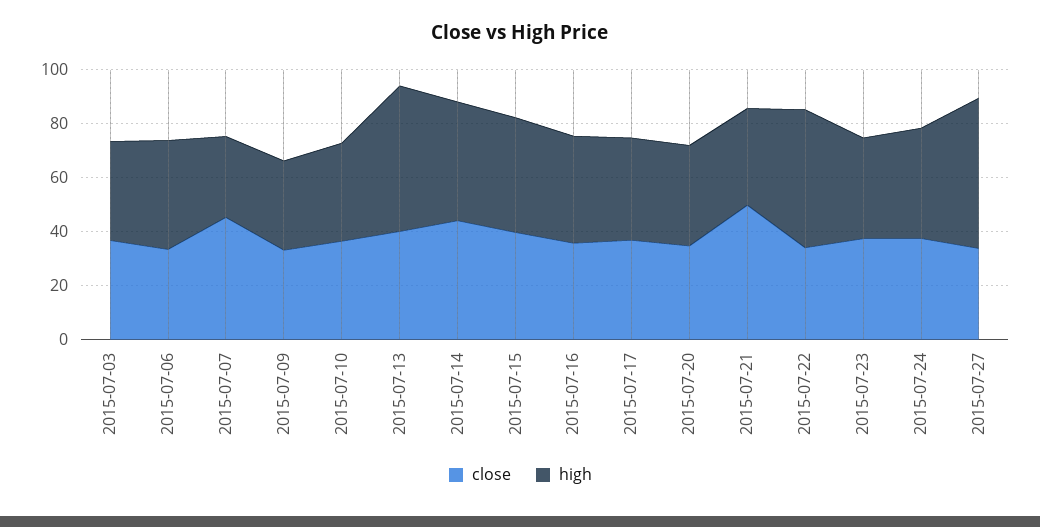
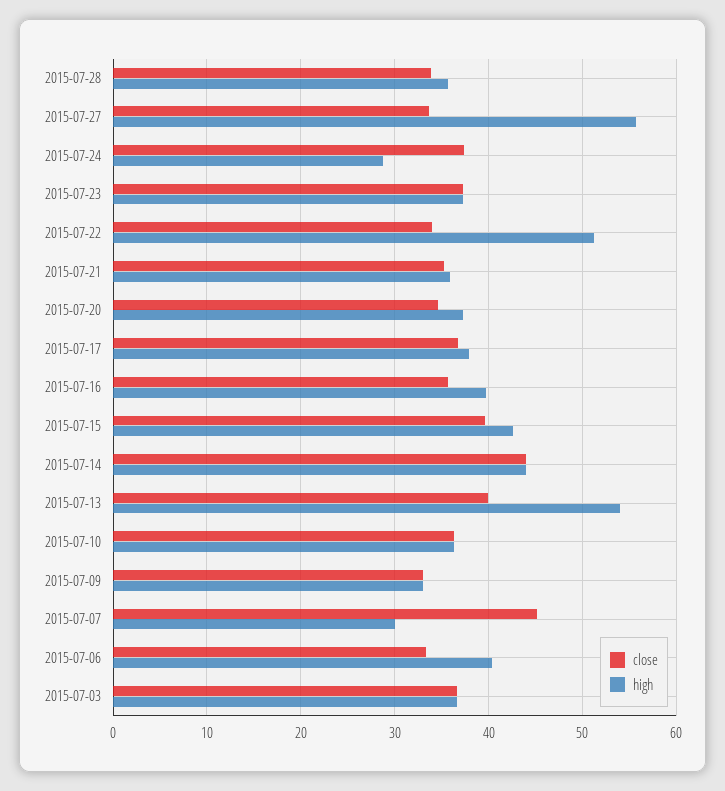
close, 2015-07-21: 50 -> 35
high, 2015-07-24: 40 -> 29
close, 2015-07-28: none -> 34
high, 2015-07-28: none -> 36

